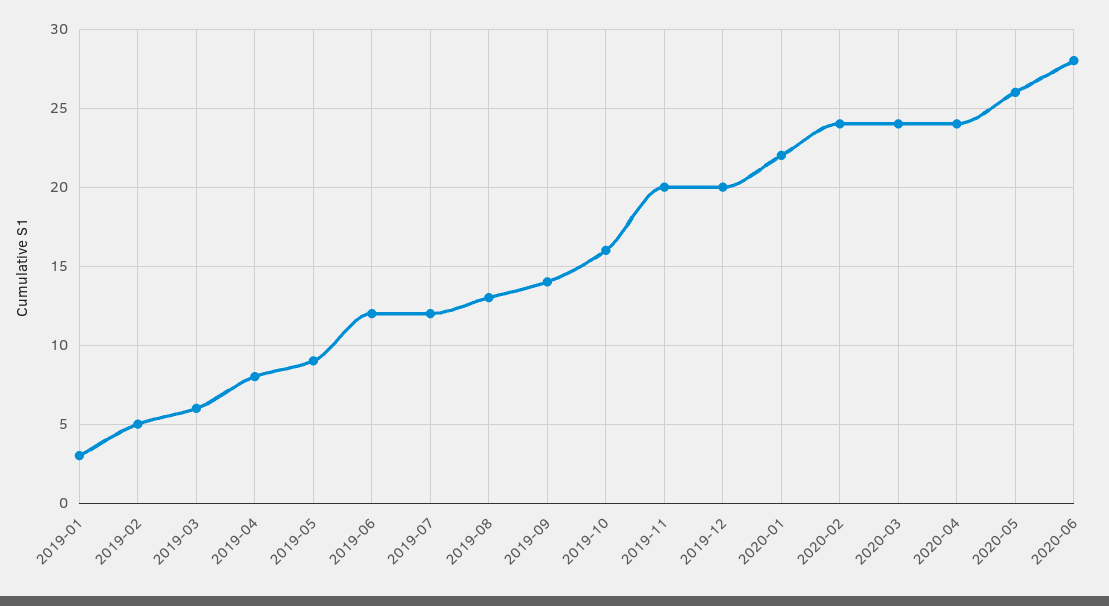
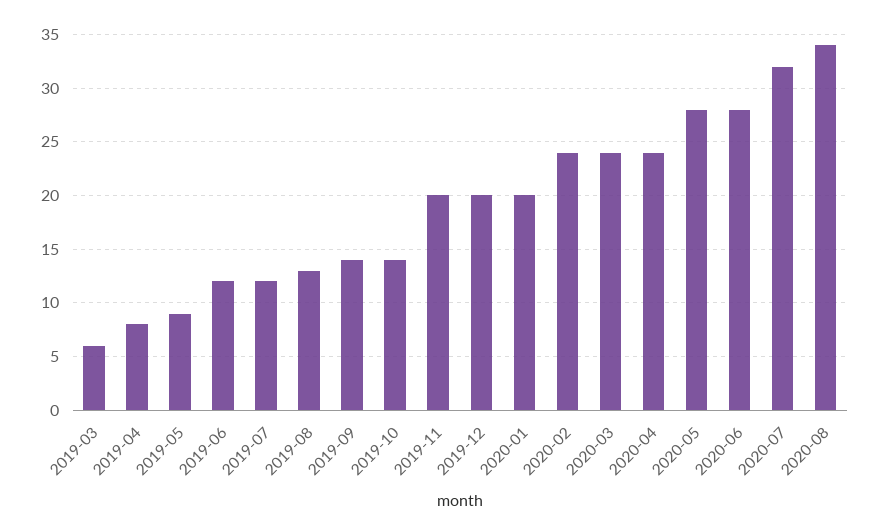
2019-01: 3 -> none
2019-02: 5 -> none
2019-10: 16 -> 14
2020-01: 22 -> 20
2020-05: 26 -> 28
2020-07: none -> 32
2020-08: none -> 34

